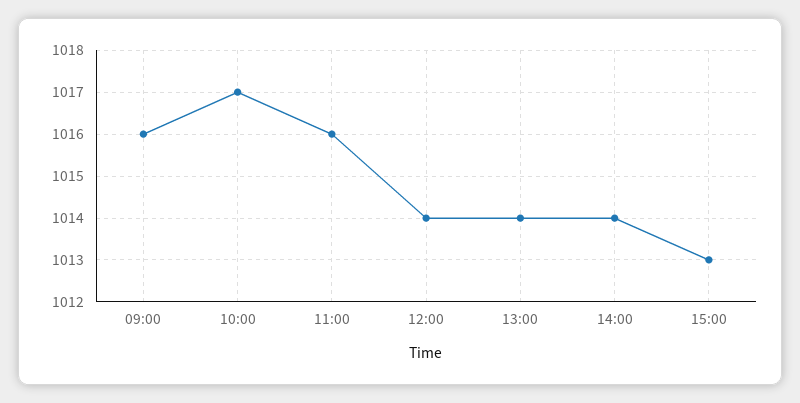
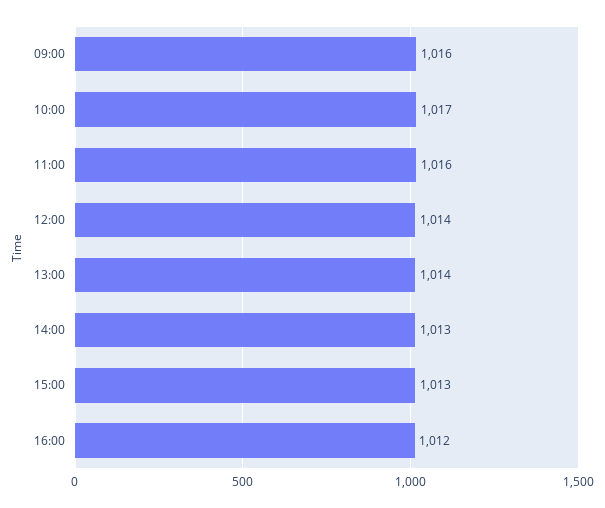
14:00: 1014 -> 1013
16:00: none -> 1012

